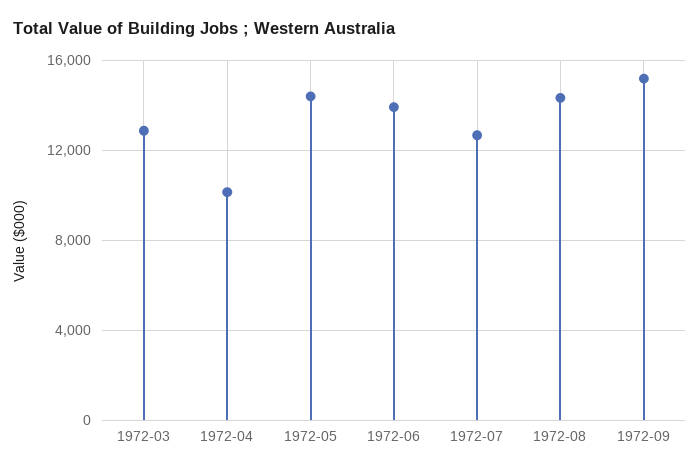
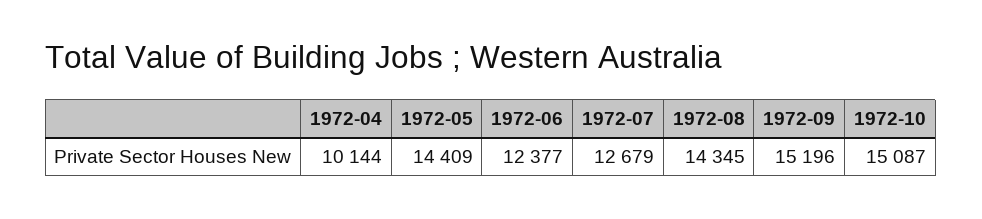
1972-03: 13000 -> none
1972-06: 14000 -> 12377
1972-10: none -> 15087

